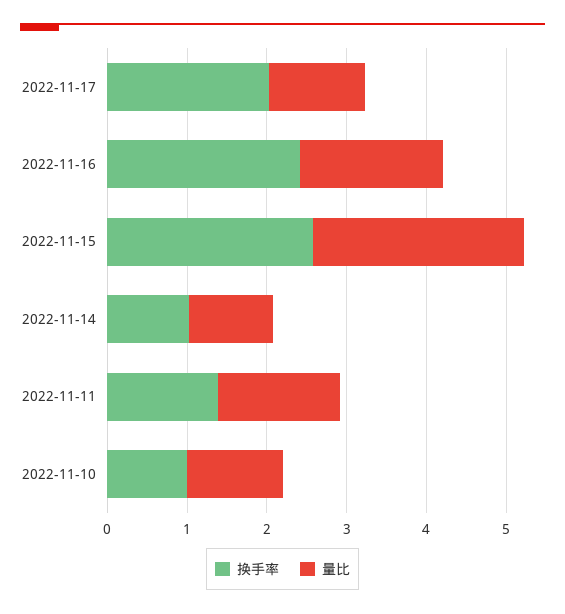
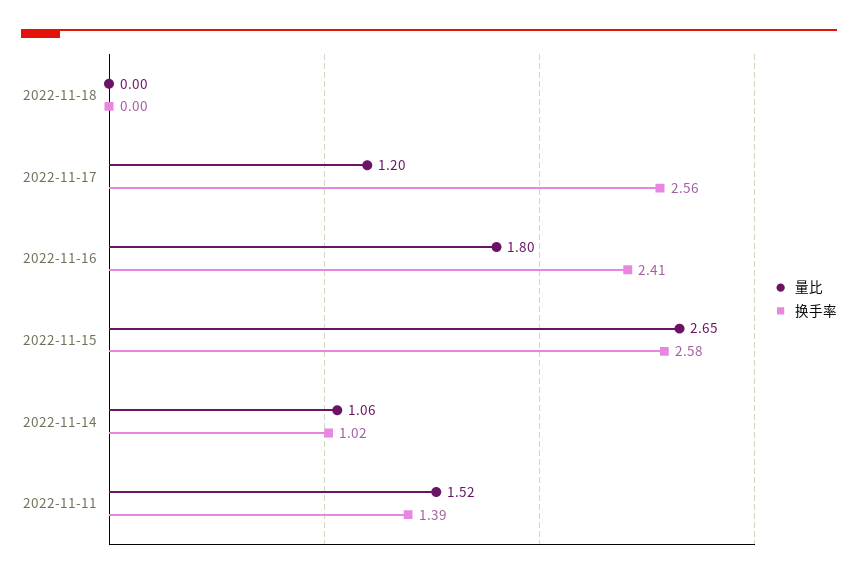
换手率, 2022-11-17: 2 -> 2.56
换手率, 2022-11-10: 1 -> none
量比, 2022-11-10: 1.2 -> none
量比, 2022-11-18: none -> 0
换手率, 2022-11-18: none -> 0

